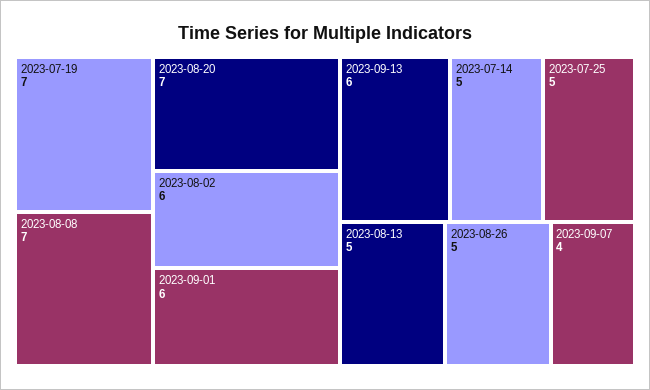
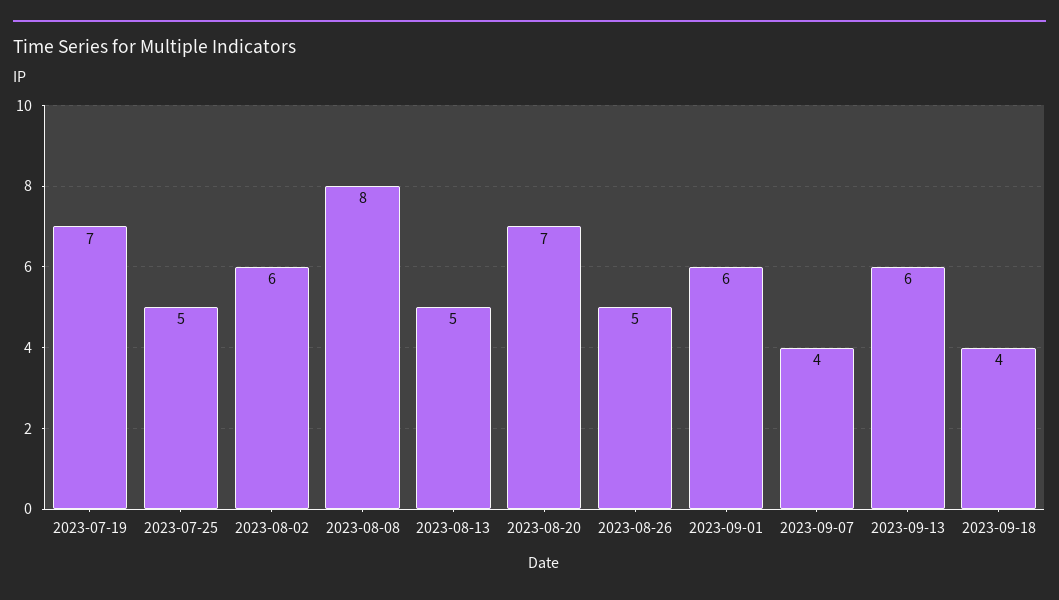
2023-08-08: 7 -> 8
2023-07-14: 5 -> none
2023-09-18: none -> 4

